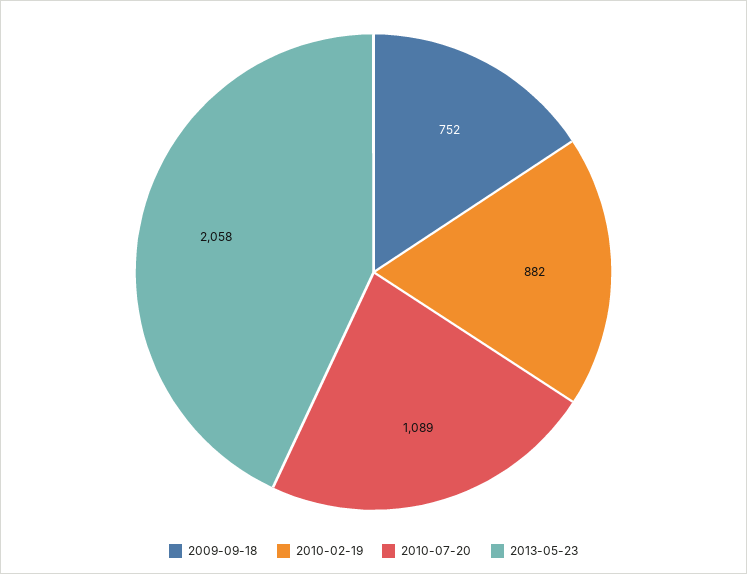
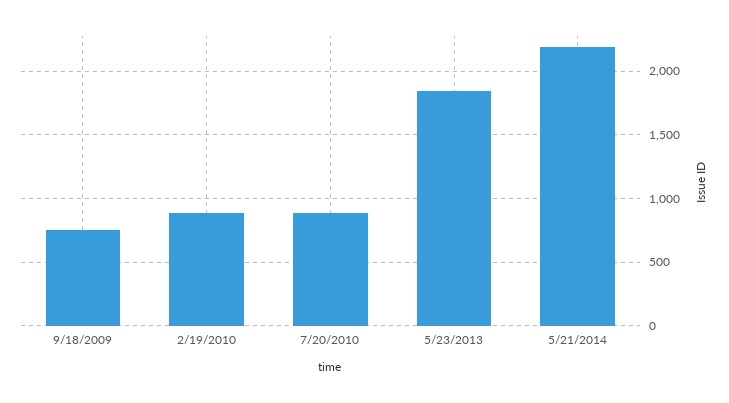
2010-07-20: 1089 -> 900
2013-05-23: 2058 -> 1850
5/21/2014: none -> 2200

